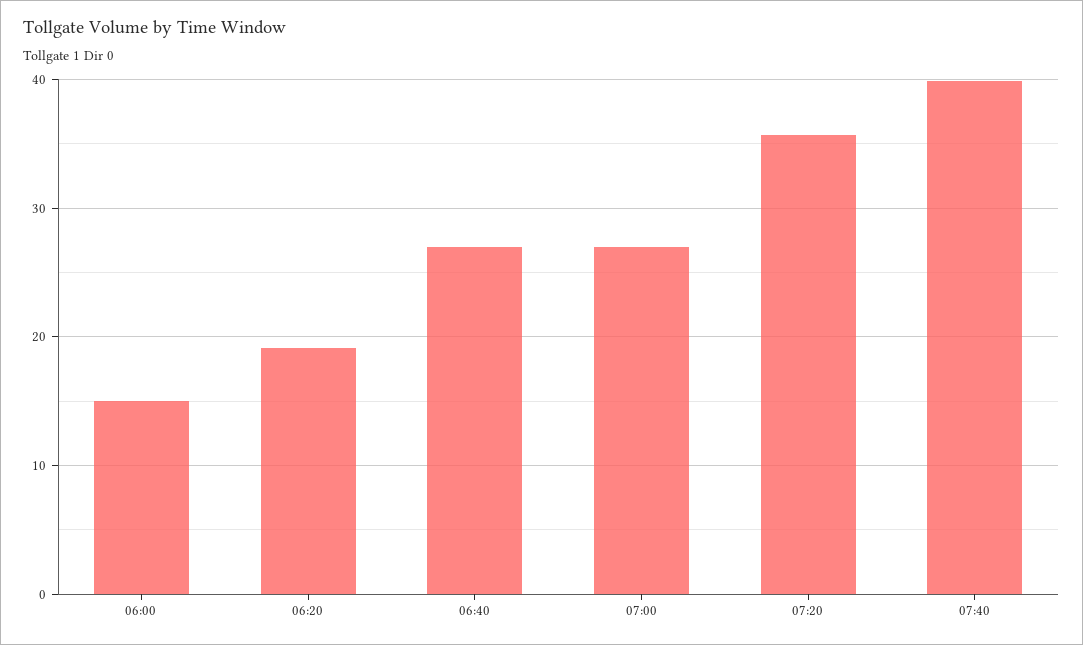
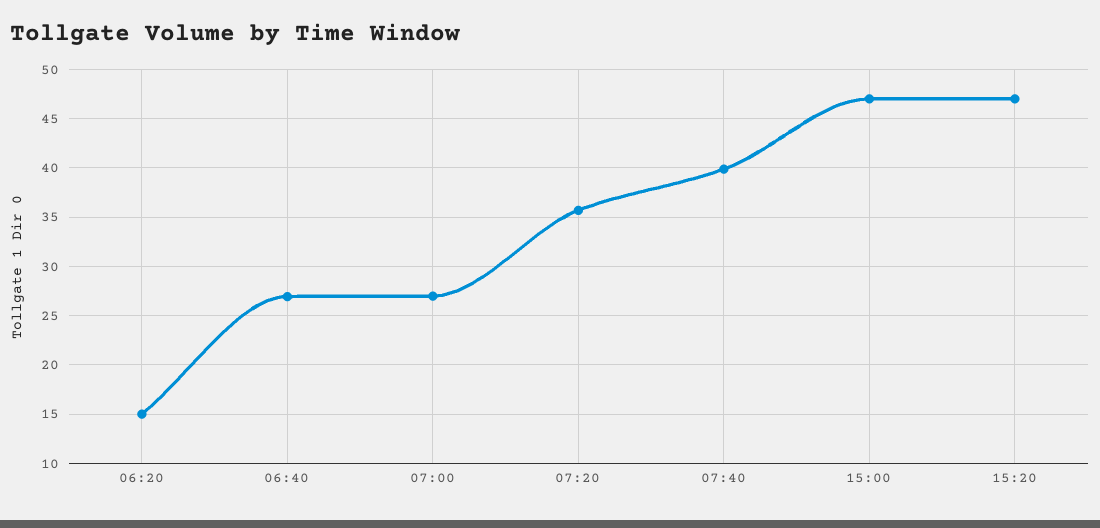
06:00: 15 -> none
06:20: 19 -> 15
15:00: none -> 47
15:20: none -> 47

